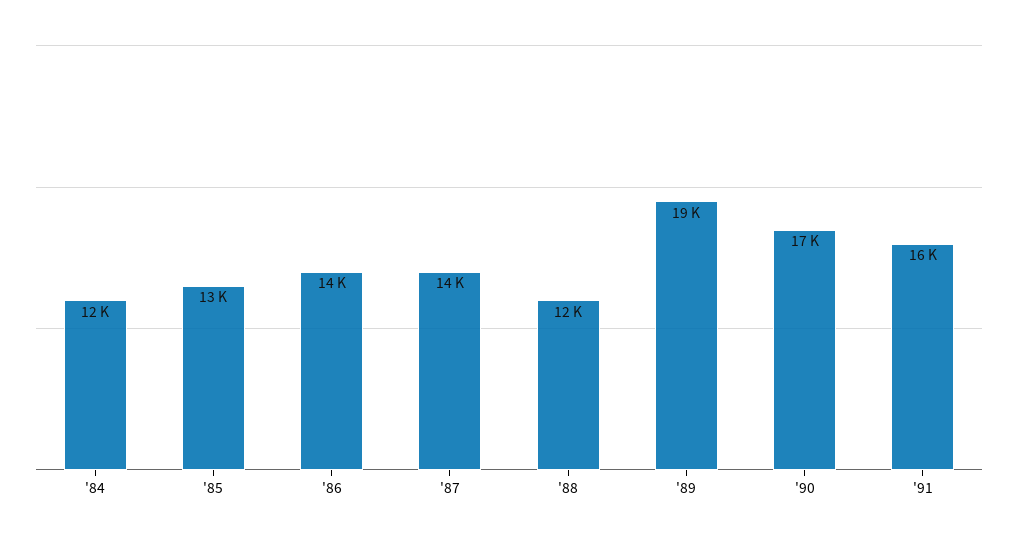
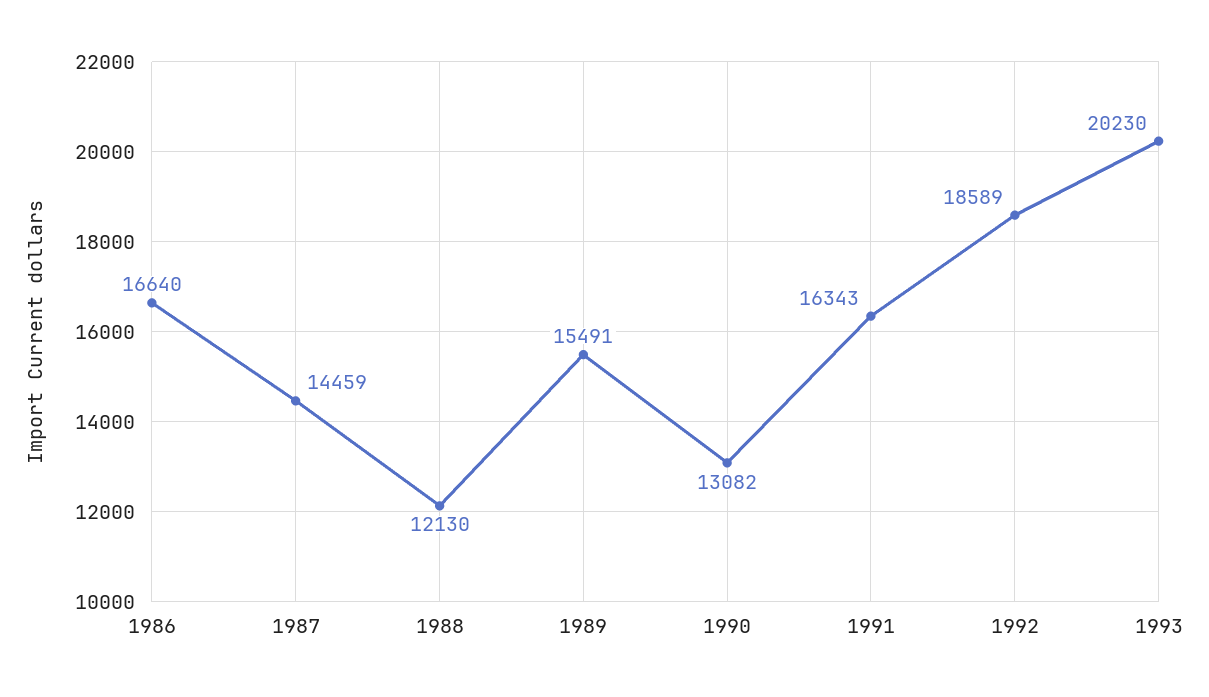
'84: 12000 -> none
'85: 13000 -> none
'86: 14000 -> 16640
'89: 19000 -> 15491
'90: 17000 -> 13082
1992: none -> 18589
1993: none -> 20230

